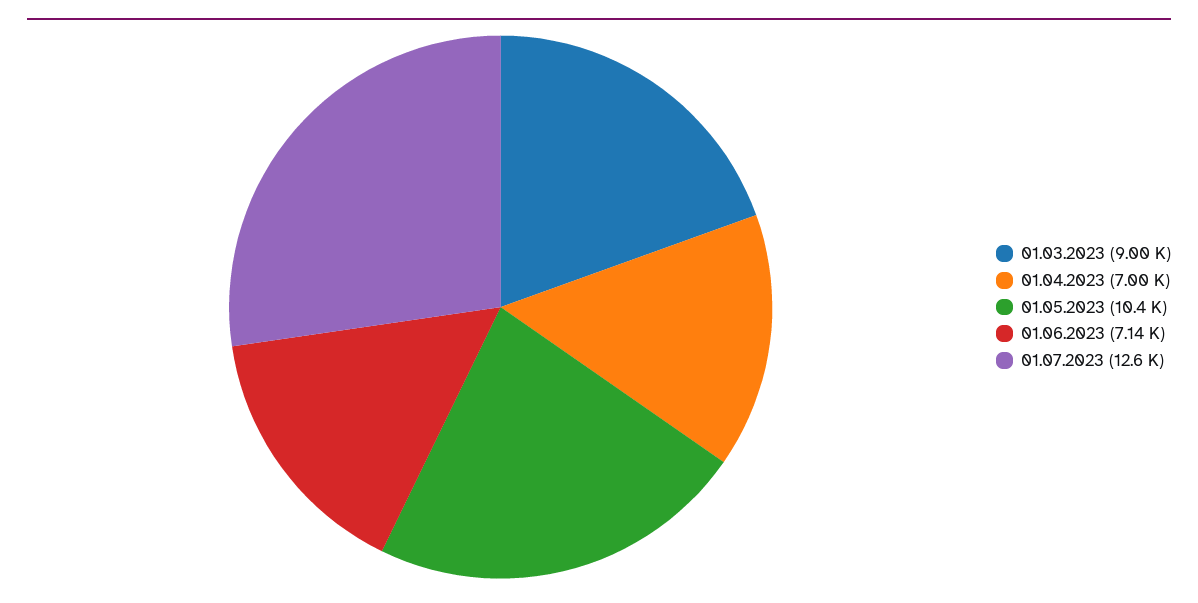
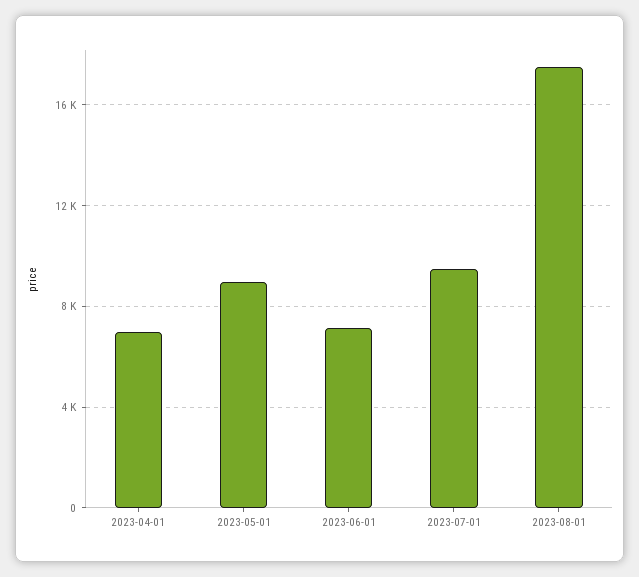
01.03.2023: 9000 -> none
01.05.2023: 10400 -> 9000
01.07.2023: 12600 -> 9500
2023-08-01: none -> 17500

